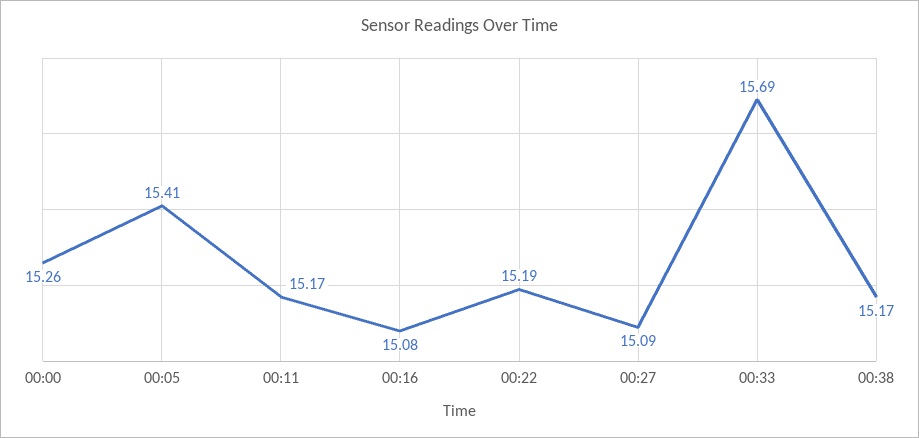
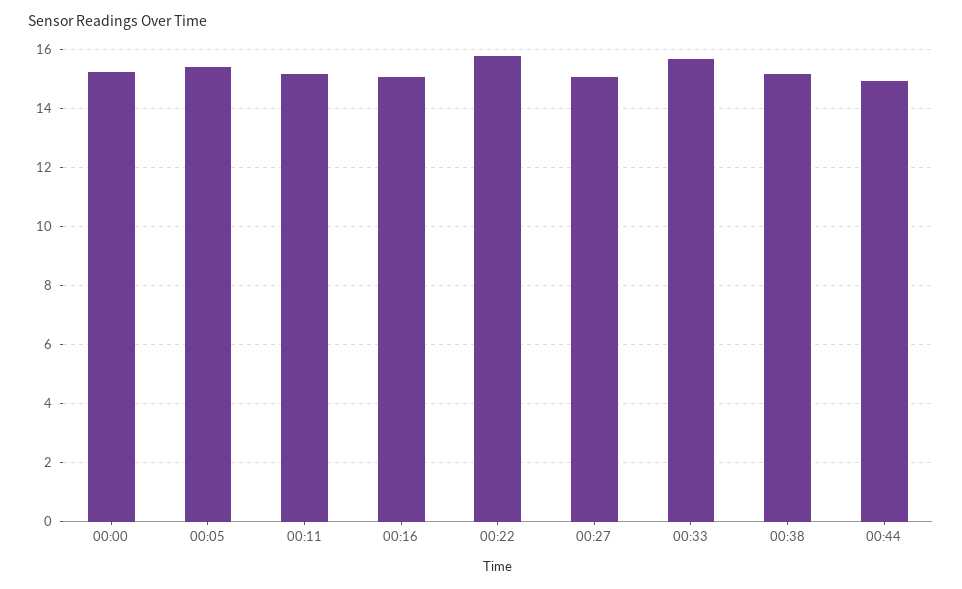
00:22: 15.19 -> 15.75
00:44: none -> 15

